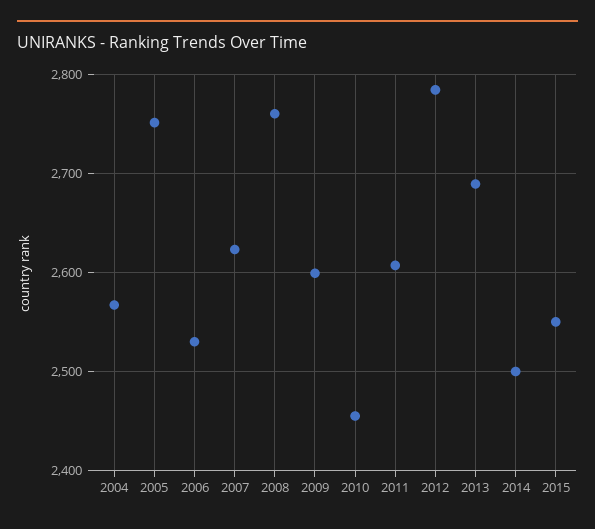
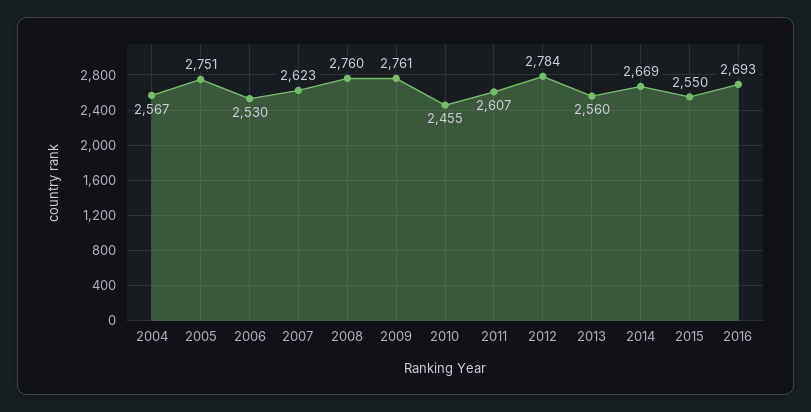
2009: 2600 -> 2761
2013: 2690 -> 2560
2014: 2500 -> 2669
2016: none -> 2693

